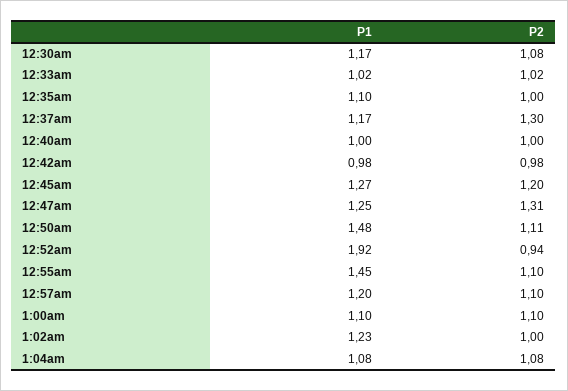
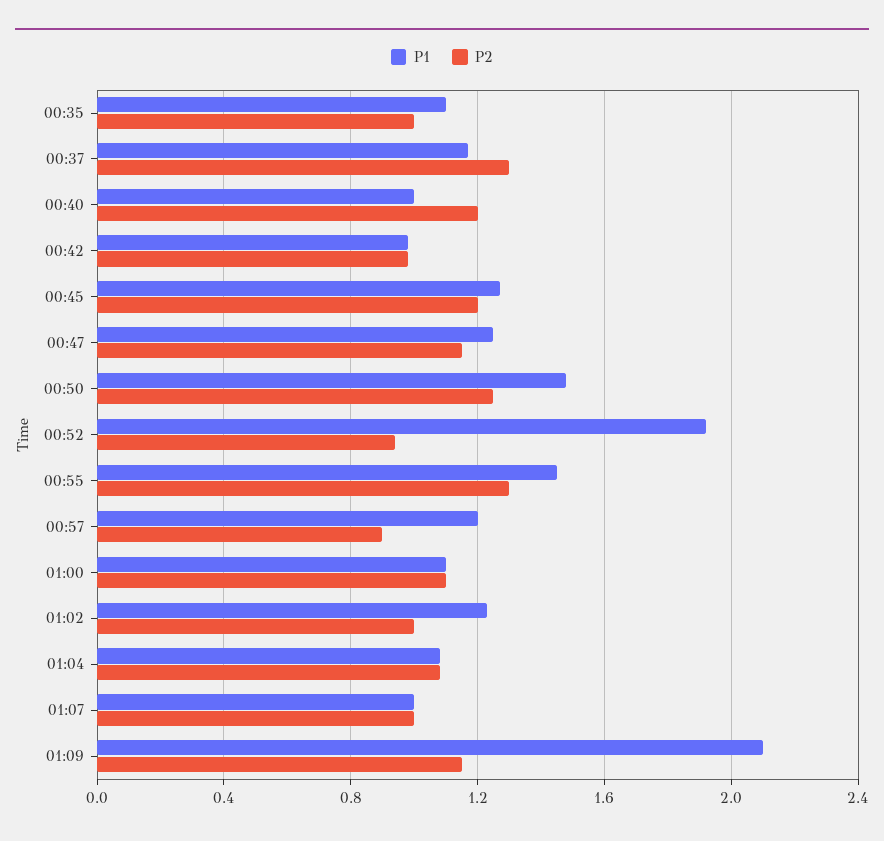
P1, 12:30am: 1.17 -> none
P2, 12:30am: 1.08 -> none
P1, 12:33am: 1.02 -> none
P2, 12:33am: 1.02 -> none
P2, 12:40am: 1 -> 1.2
P2, 12:47am: 1.31 -> 1.15
P2, 12:50am: 1.11 -> 1.25
P2, 12:55am: 1.1 -> 1.3
P2, 12:57am: 1.1 -> 0.9
P1, 01:07: none -> 1
P2, 01:07: none -> 1
P1, 01:09: none -> 2.1
P2, 01:09: none -> 1.15

